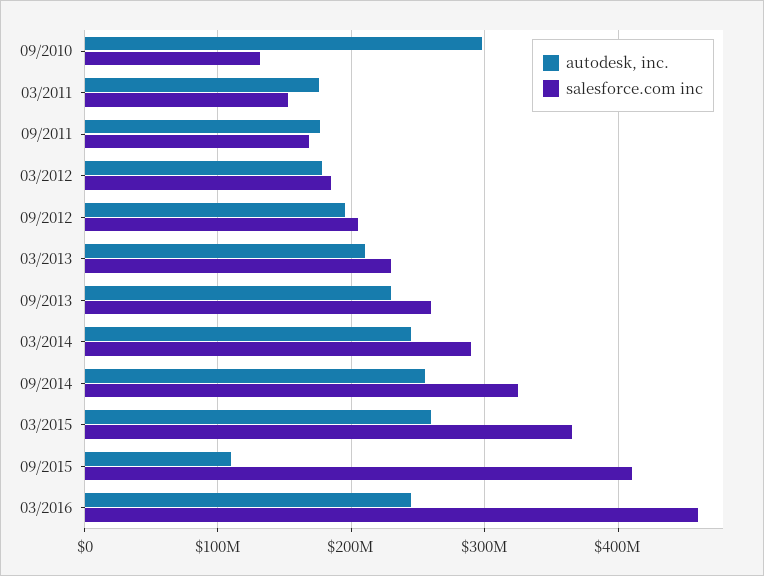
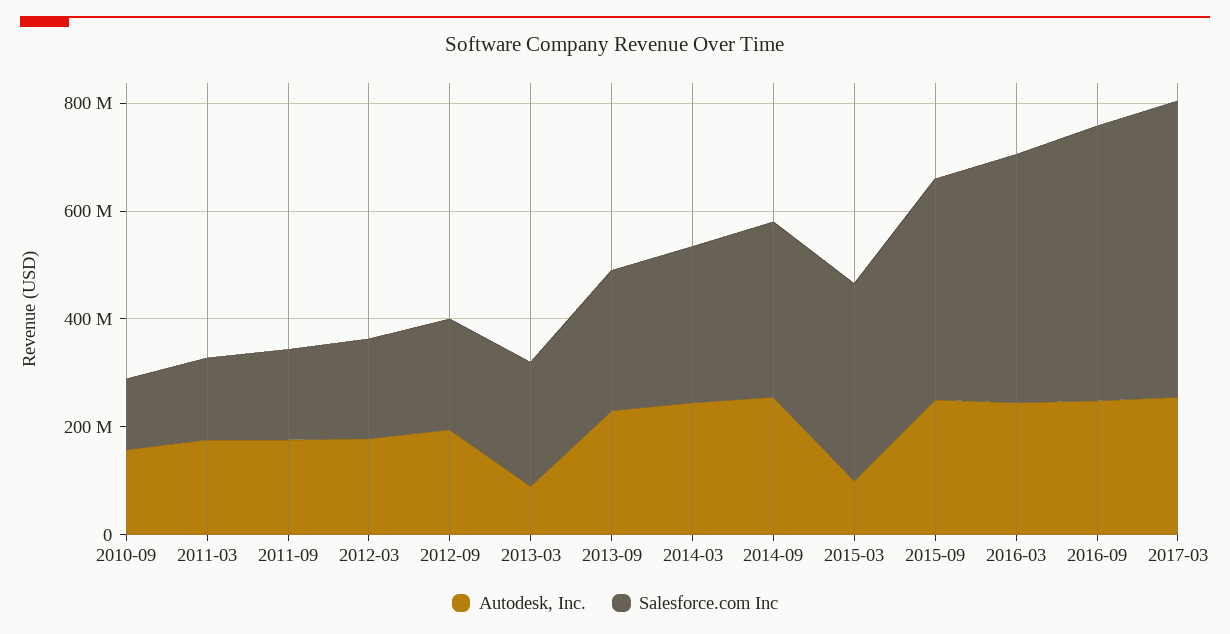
autodesk, inc., 09/2010: 300000000 -> 150000000
autodesk, inc., 03/2013: 210000000 -> 100000000
autodesk, inc., 03/2015: 260000000 -> 100000000
autodesk, inc., 09/2015: 110000000 -> 250000000
autodesk, inc., 2016-09: none -> 250000000
salesforce.com inc, 2016-09: none -> 500000000
autodesk, inc., 2017-03: none -> 250000000
salesforce.com inc, 2017-03: none -> 550000000

